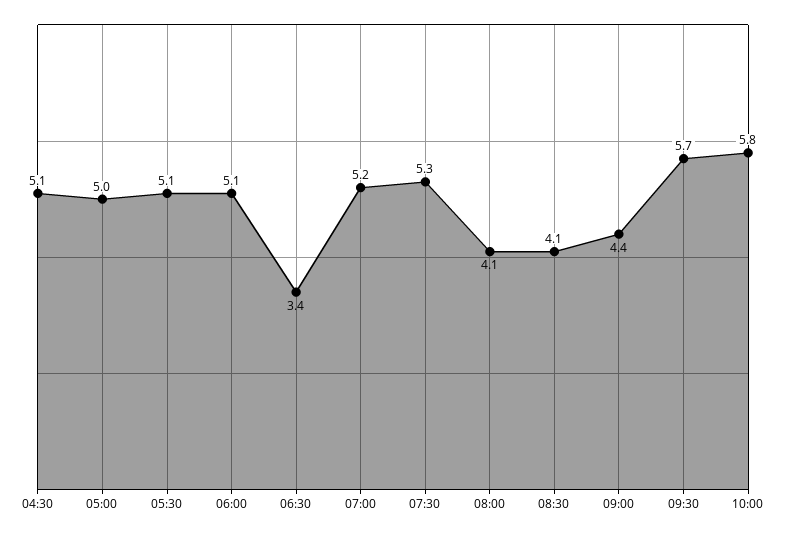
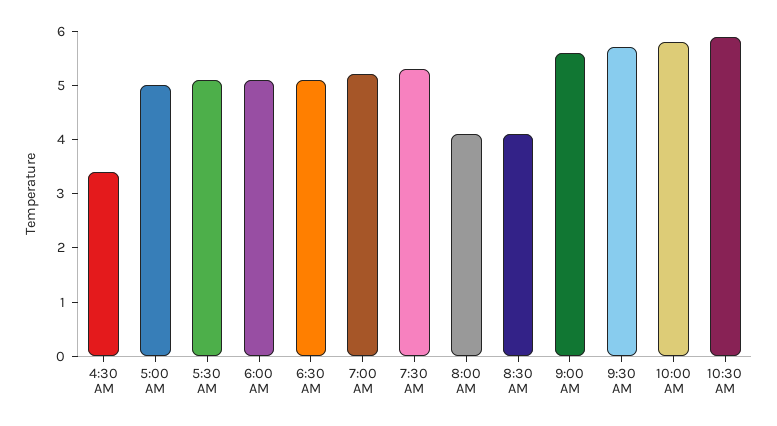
04:30: 5.1 -> 3.5
06:30: 3.4 -> 5
09:00: 4.4 -> 5.5
10:30 AM: none -> 6

